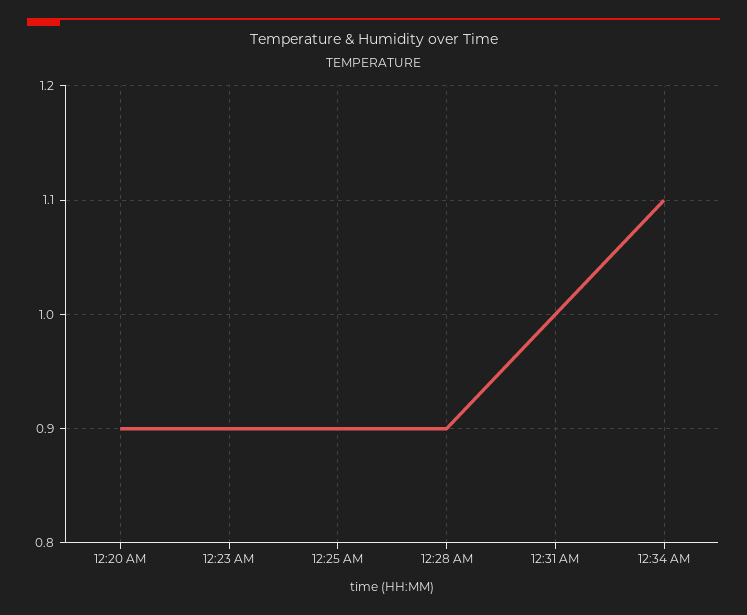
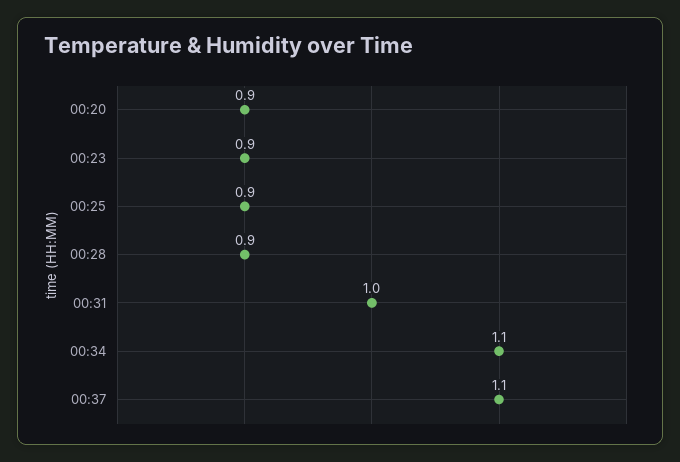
00:37: none -> 1.1

